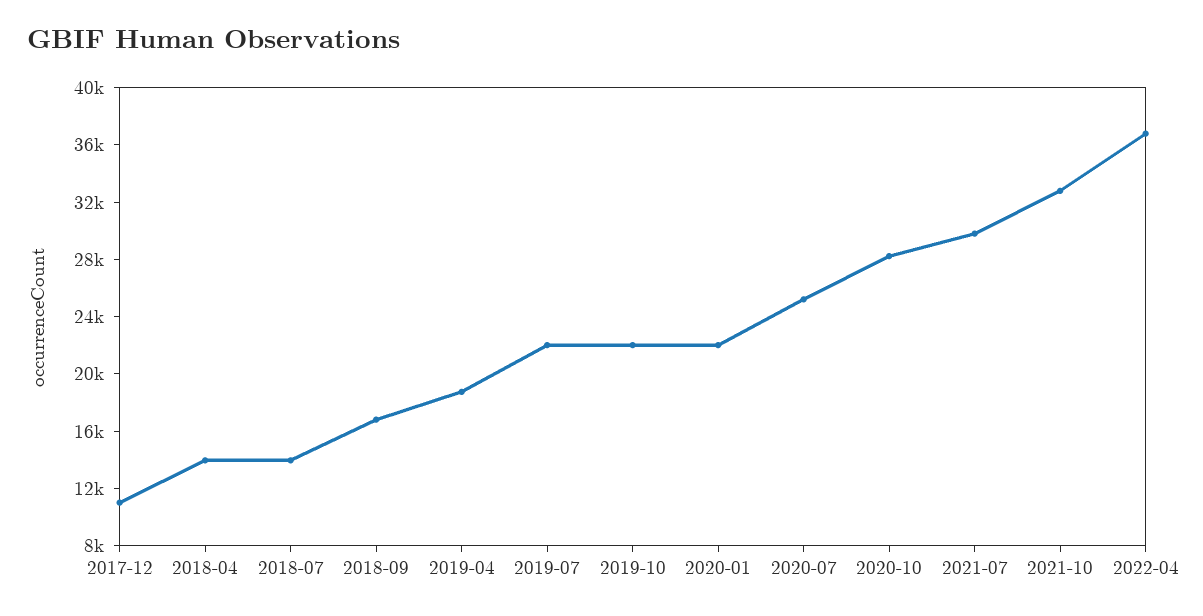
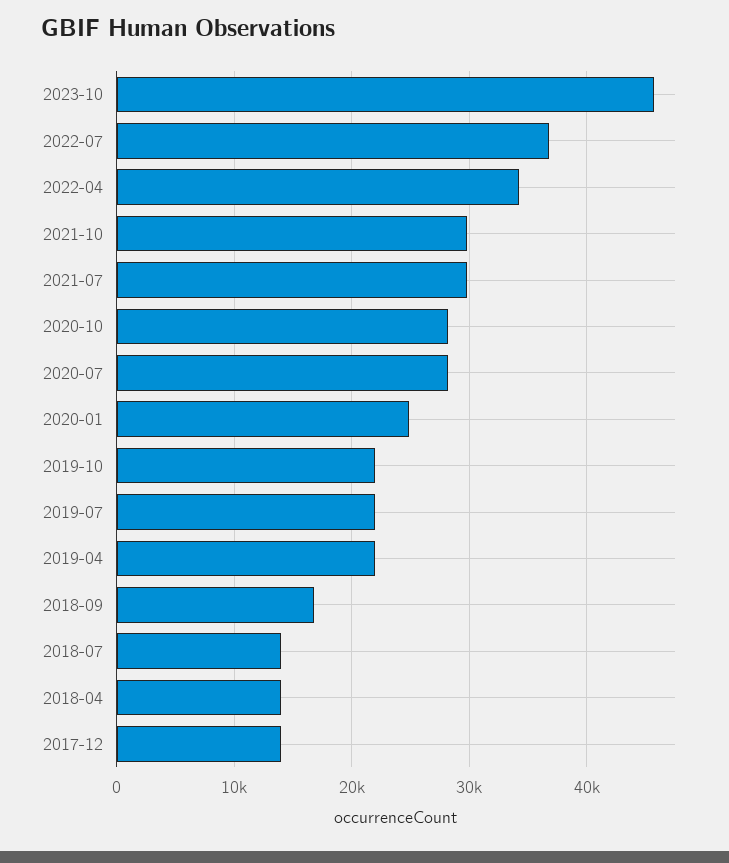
2017-12: 11000 -> 14000
2019-04: 19000 -> 22000
2020-01: 22000 -> 25000
2020-07: 25000 -> 28000
2021-10: 33000 -> 30000
2022-04: 37000 -> 34000
2023-10: none -> 46000
2022-07: none -> 37000

